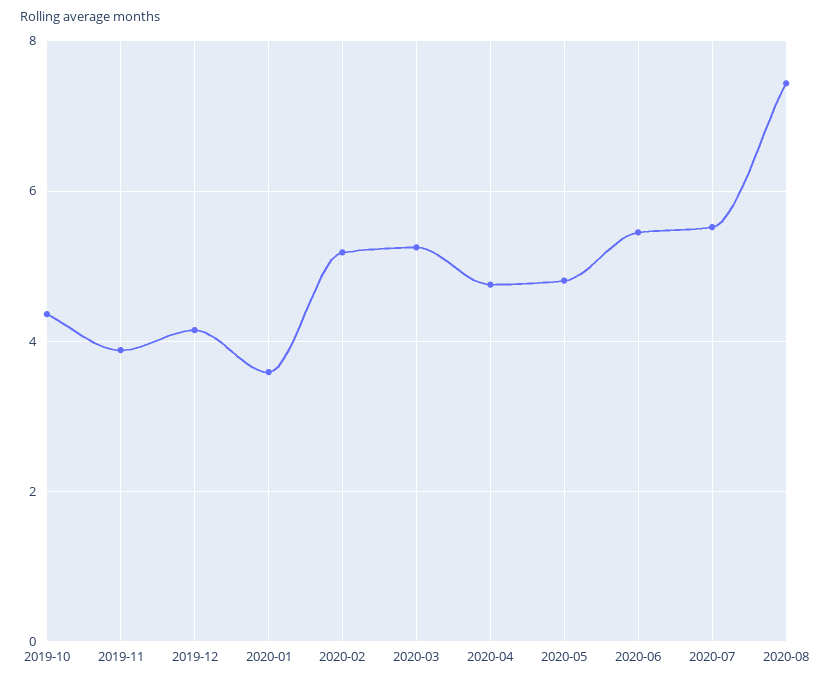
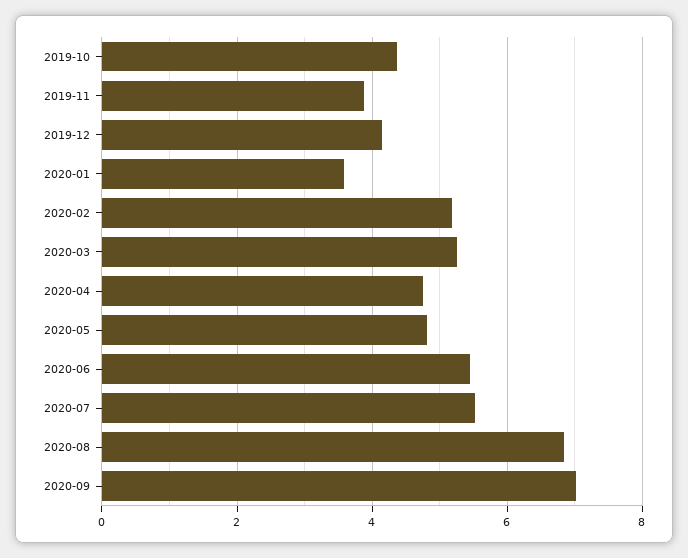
2020-08: 7.4 -> 6.8
2020-09: none -> 7

